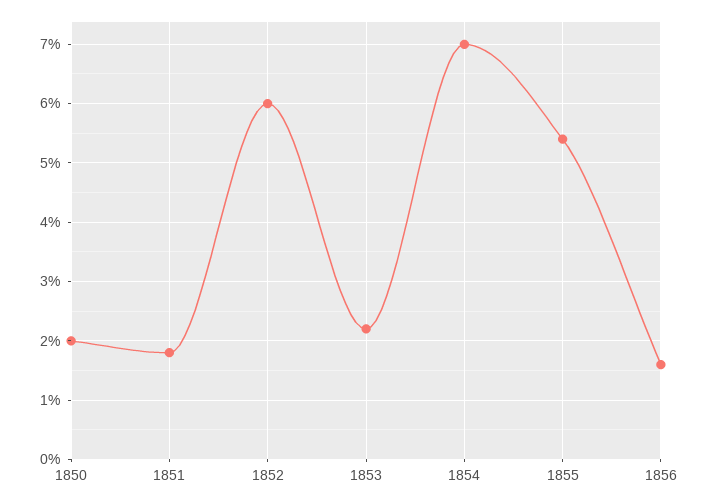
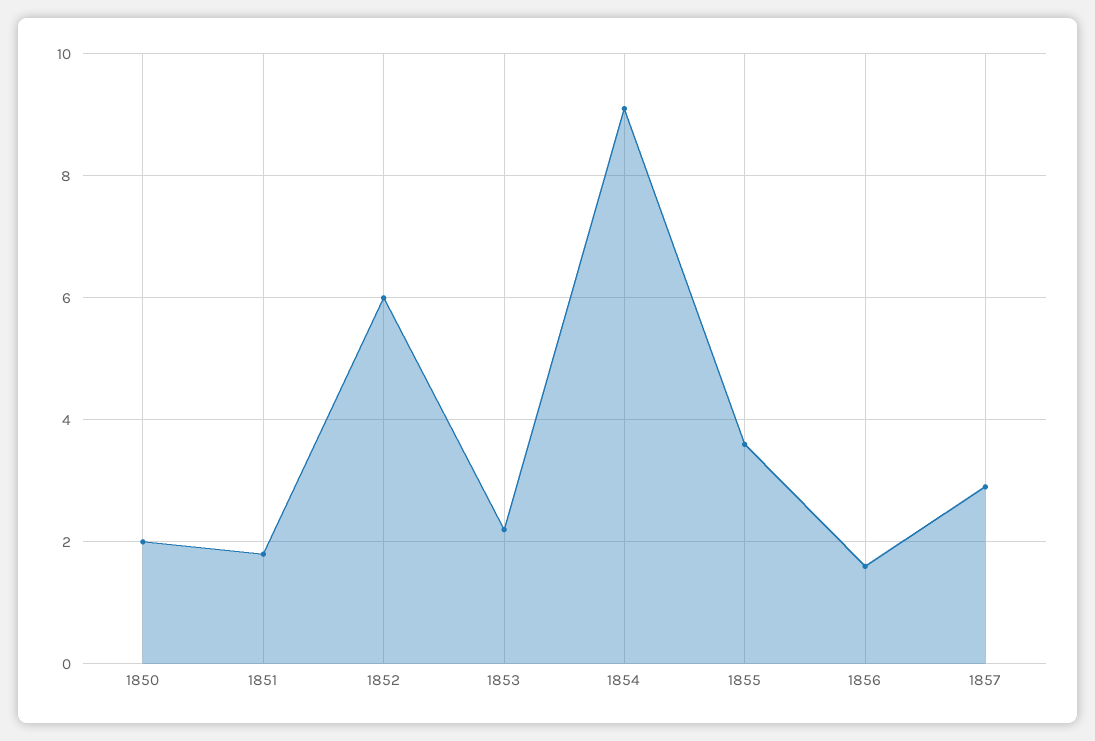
1854: 7 -> 9
1855: 5.5 -> 3.5
1857: none -> 3

